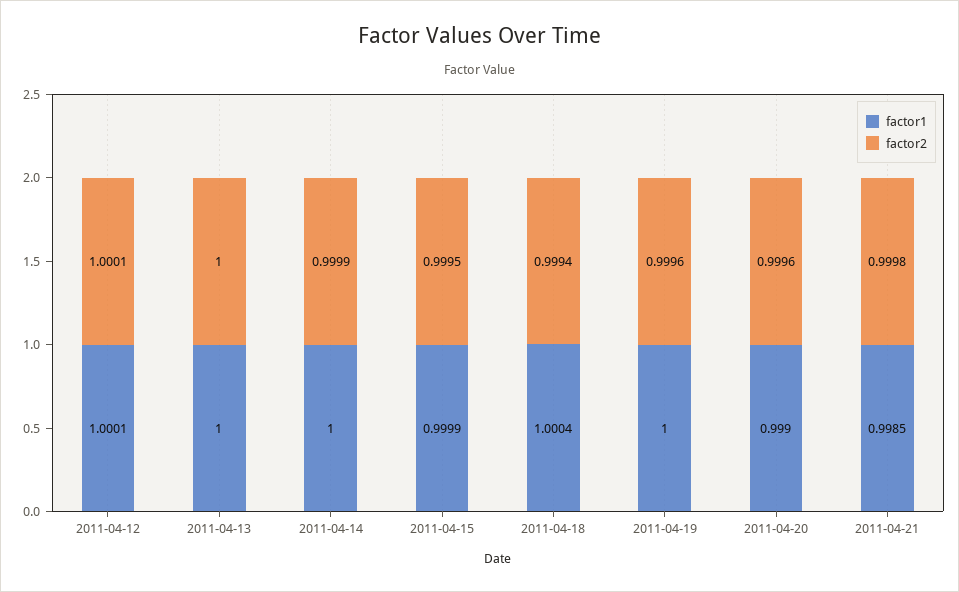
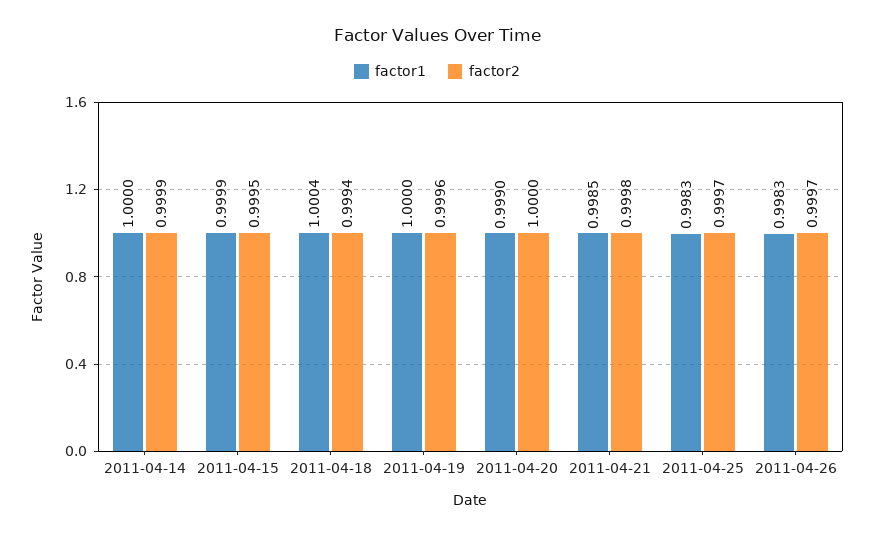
factor1, 2011-04-12: 1.0001 -> none
factor2, 2011-04-12: 1.0001 -> none
factor1, 2011-04-13: 1 -> none
factor2, 2011-04-13: 1 -> none
factor2, 2011-04-20: 0.9996 -> 1
factor1, 2011-04-25: none -> 0.9983
factor2, 2011-04-25: none -> 0.9997
factor1, 2011-04-26: none -> 0.9983
factor2, 2011-04-26: none -> 0.9997

